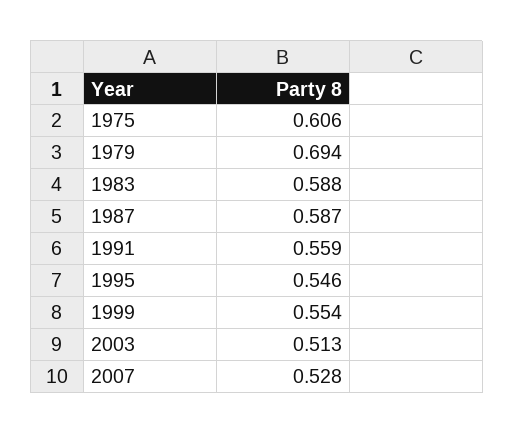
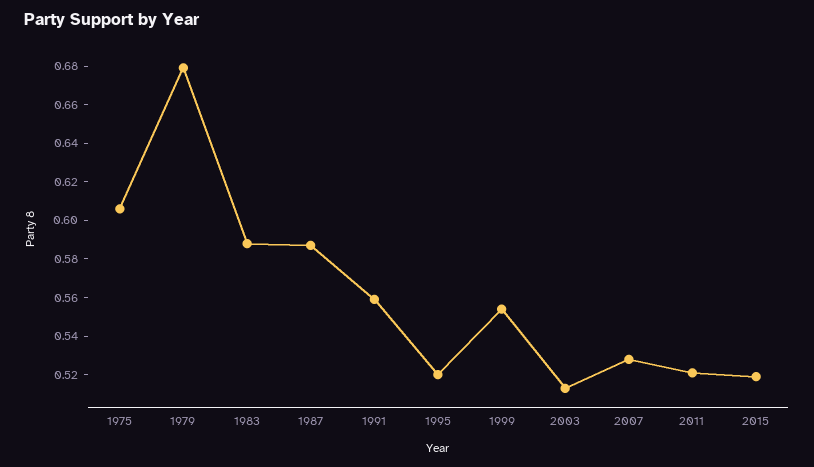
1979: 0.694 -> 0.68
1995: 0.546 -> 0.52
2011: none -> 0.52
2015: none -> 0.52

